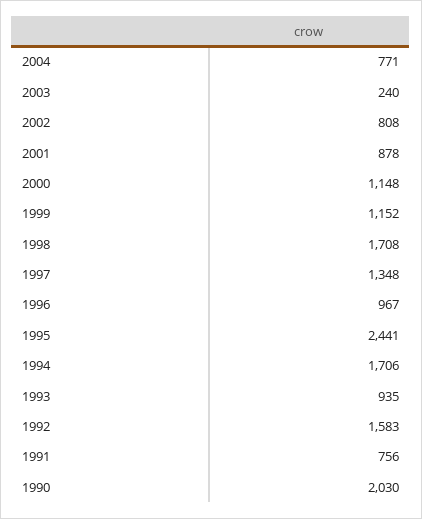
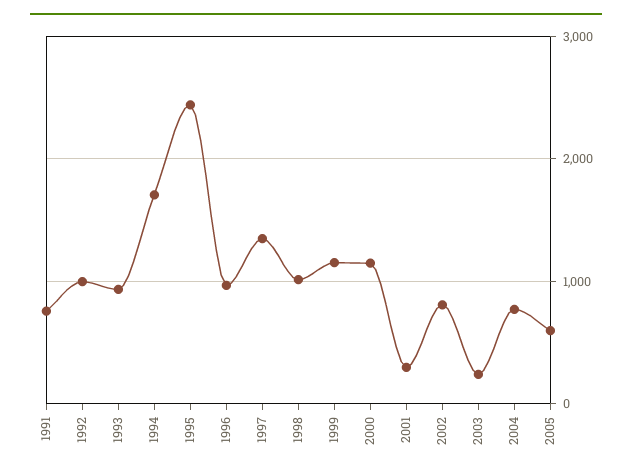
2001: 878 -> 300
1998: 1708 -> 1000
1992: 1583 -> 1000
1990: 2030 -> none
2005: none -> 600

